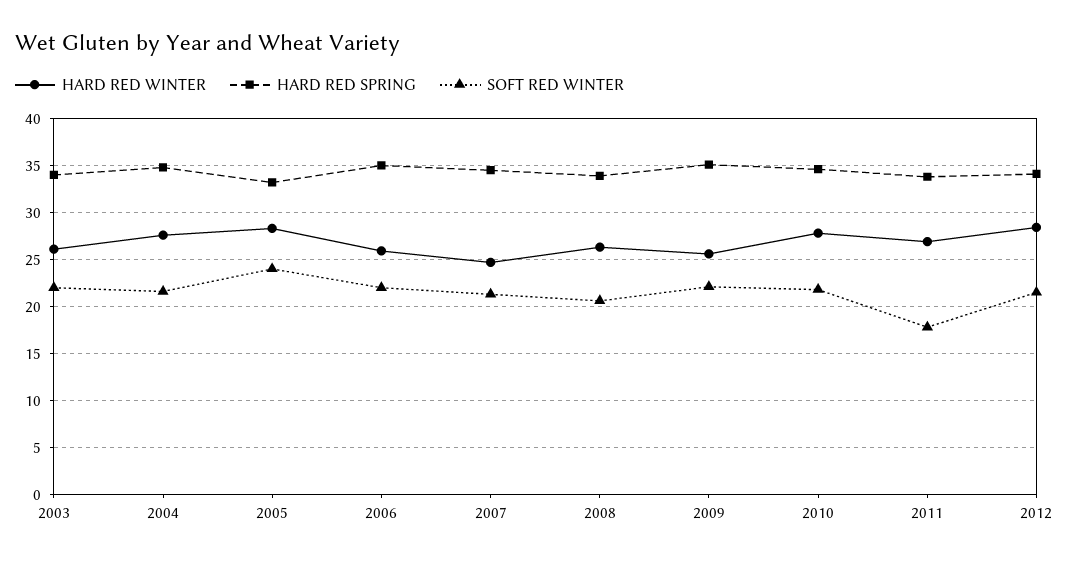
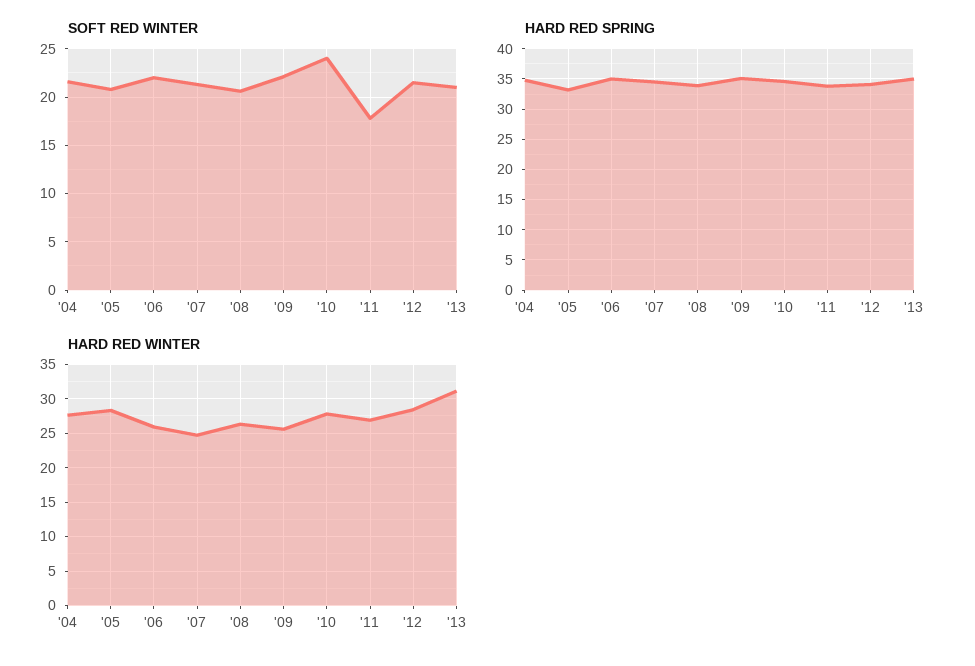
HARD RED WINTER, 2003: 26 -> none
HARD RED SPRING, 2003: 34 -> none
SOFT RED WINTER, 2003: 22 -> none
SOFT RED WINTER, 2005: 24 -> 21
SOFT RED WINTER, 2010: 22 -> 24
SOFT RED WINTER, '13: none -> 21
HARD RED SPRING, '13: none -> 35
HARD RED WINTER, '13: none -> 31

